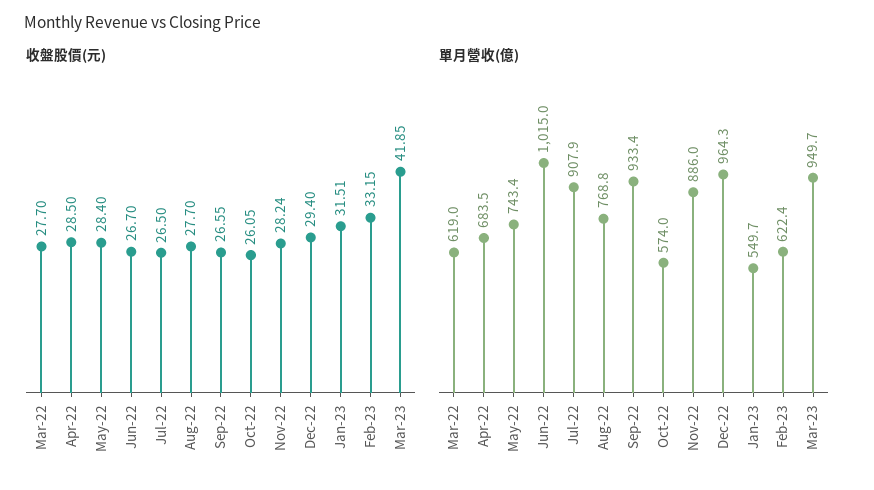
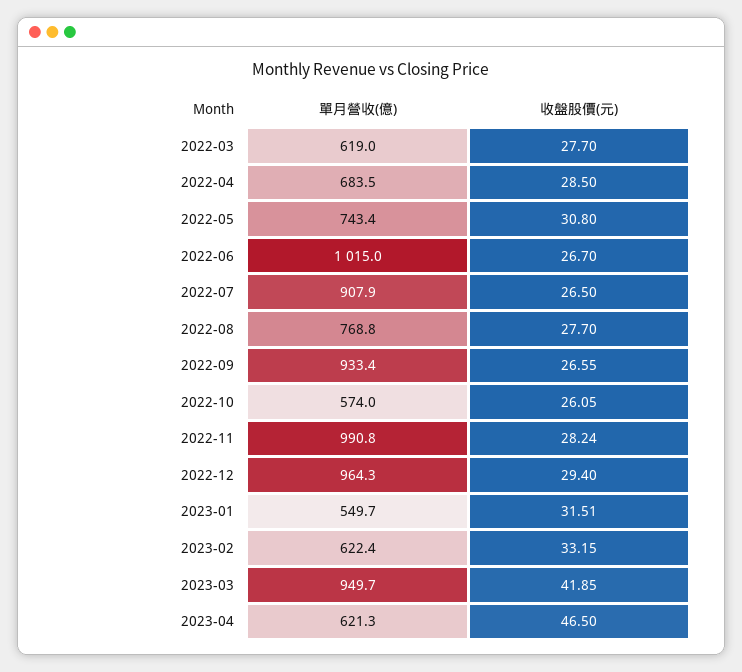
收盤股價(元), May-22: 28.4 -> 30.8
單月營收(億), Nov-22: 886 -> 990.8
單月營收(億), 2023-04: none -> 621.3
收盤股價(元), 2023-04: none -> 46.5

